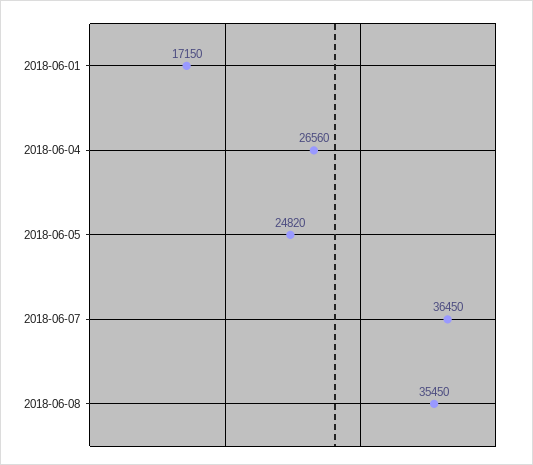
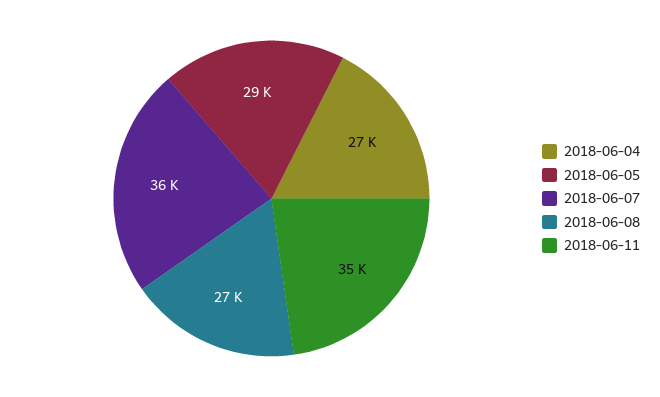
2018-06-01: 17150 -> none
2018-06-05: 24820 -> 29000
2018-06-08: 35450 -> 27000
2018-06-11: none -> 35000

